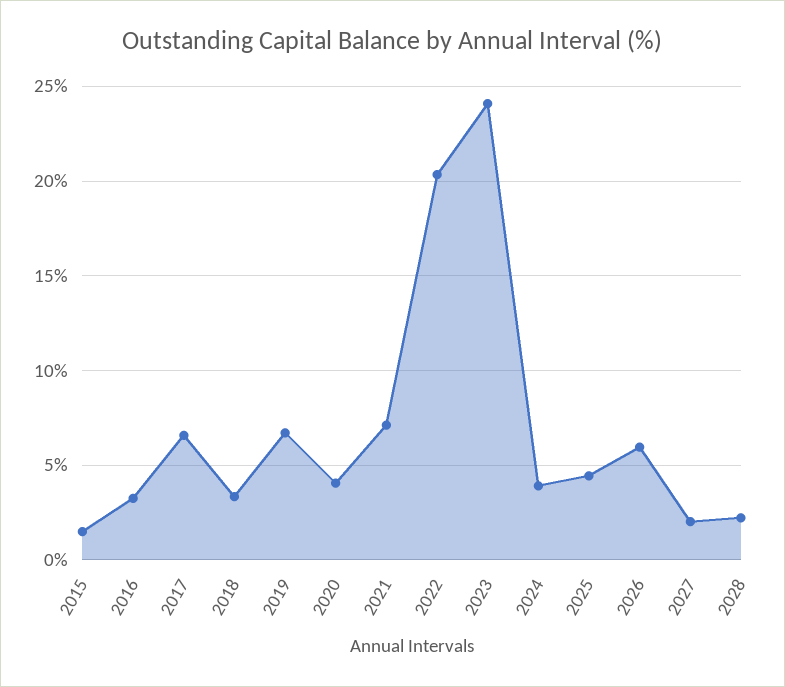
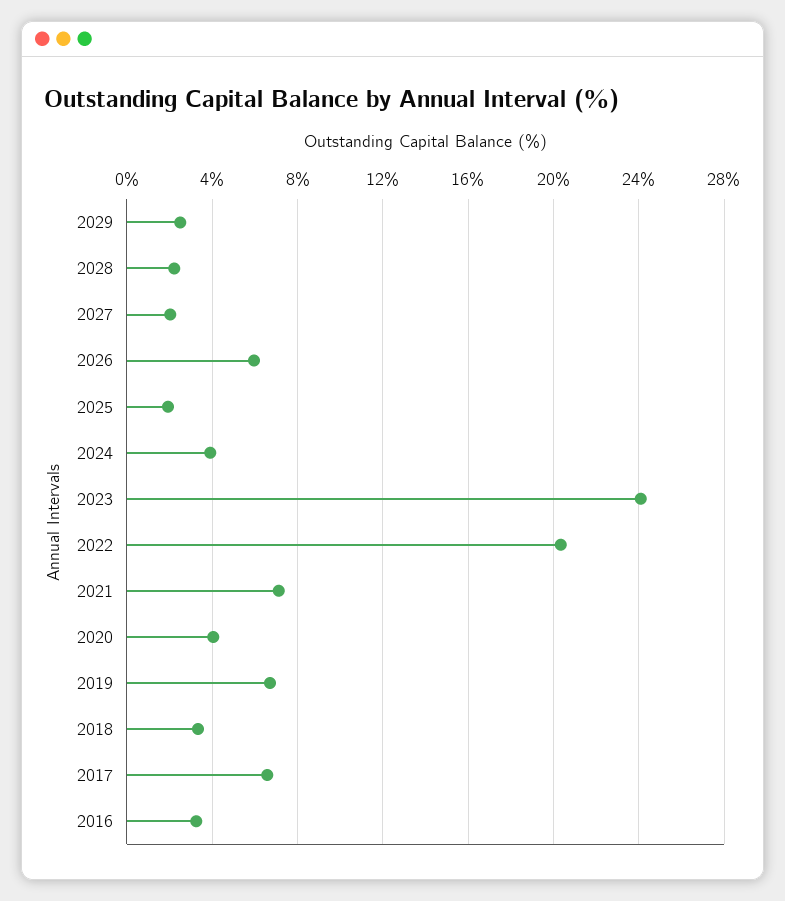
2015: 1.5 -> none
2025: 4.5 -> 2
2029: none -> 2.5

